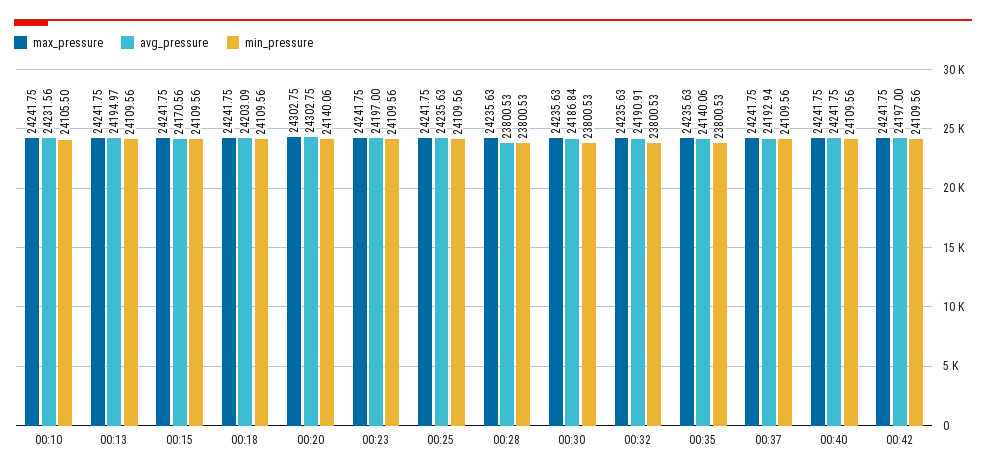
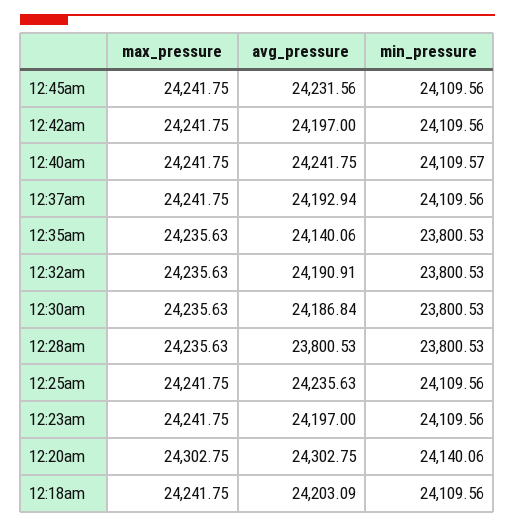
max_pressure, 00:10: 24241.75 -> none
avg_pressure, 00:10: 24231.56 -> none
min_pressure, 00:10: 24105.5 -> none
max_pressure, 00:13: 24241.75 -> none
avg_pressure, 00:13: 24194.97 -> none
min_pressure, 00:13: 24109.56 -> none
max_pressure, 00:15: 24241.75 -> none
avg_pressure, 00:15: 24170.56 -> none
min_pressure, 00:15: 24109.56 -> none
min_pressure, 00:40: 24109.56 -> 24109.57
max_pressure, 12:45am: none -> 24241.75
avg_pressure, 12:45am: none -> 24231.56
min_pressure, 12:45am: none -> 24109.56

